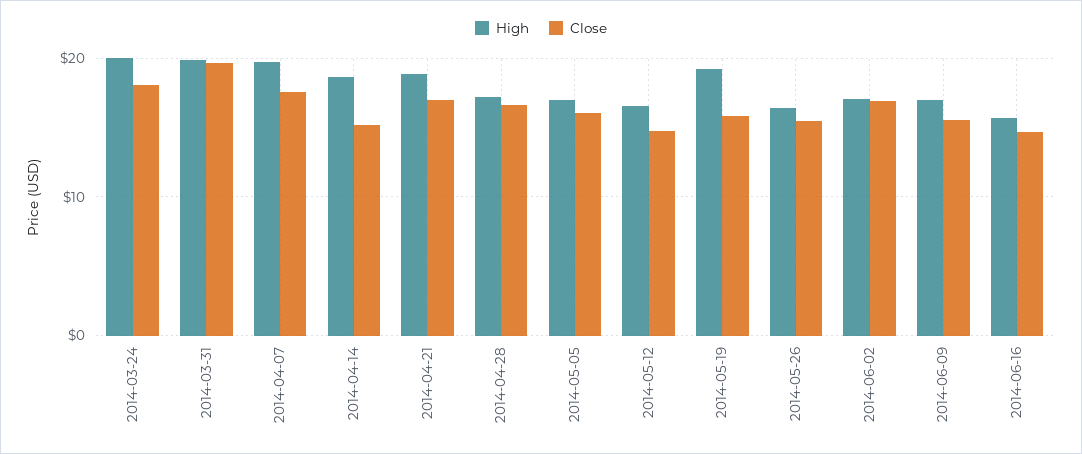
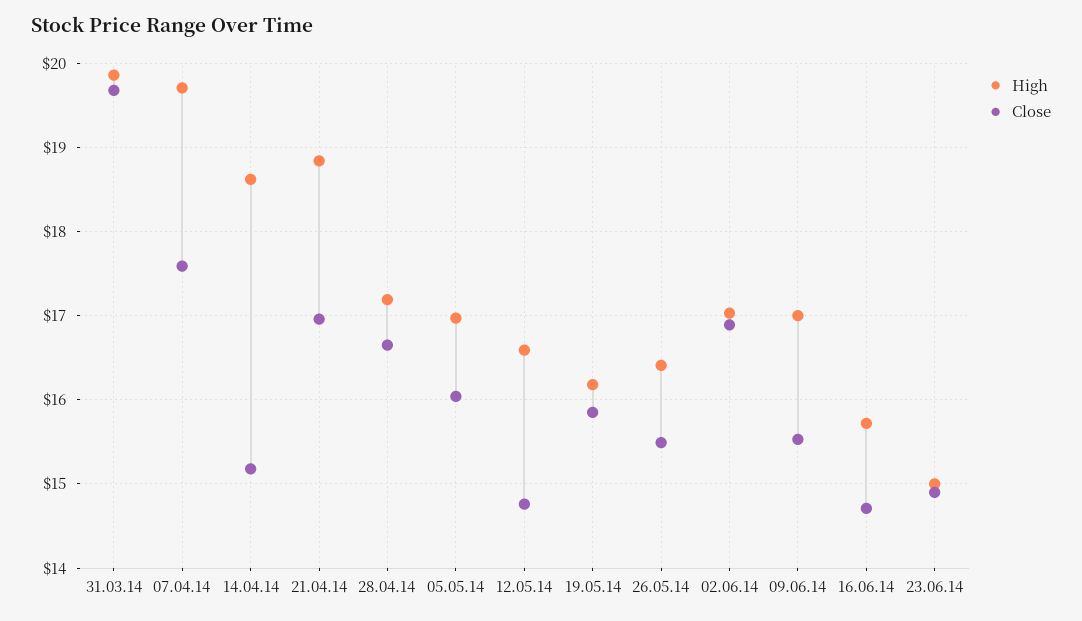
High, 2014-03-24: 20 -> none
Close, 2014-03-24: 18 -> none
High, 2014-05-19: 19 -> 16.2
High, 23.06.14: none -> 15
Close, 23.06.14: none -> 14.9

